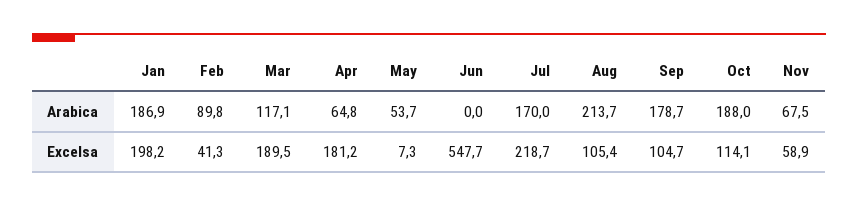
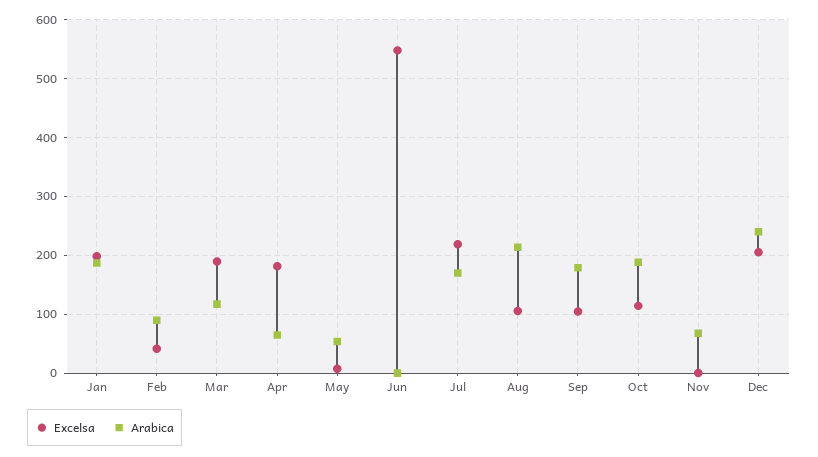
Excelsa, Nov: 58.9 -> 0
Excelsa, Dec: none -> 200
Arabica, Dec: none -> 240

